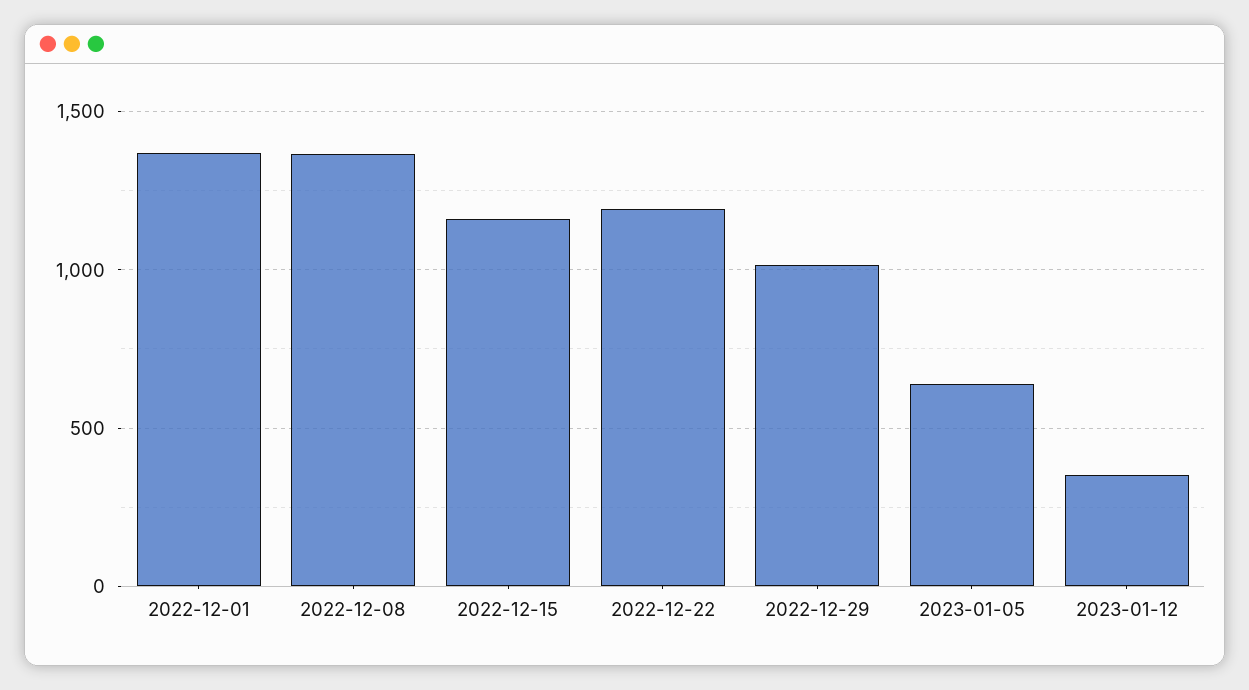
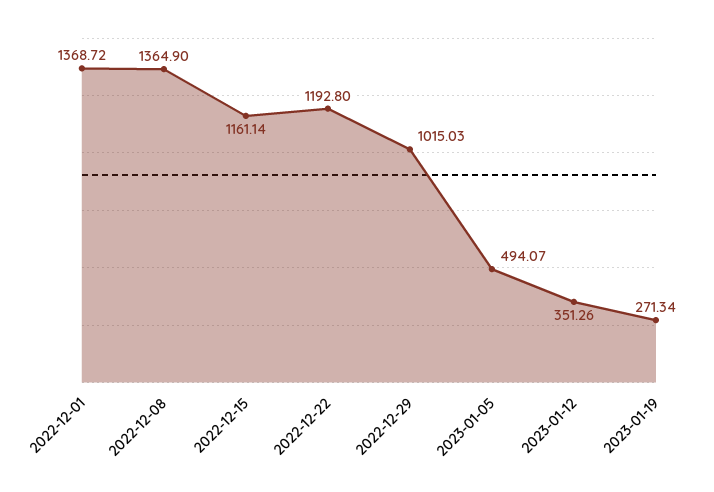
2023-01-05: 650 -> 494.07
2023-01-19: none -> 271.34

